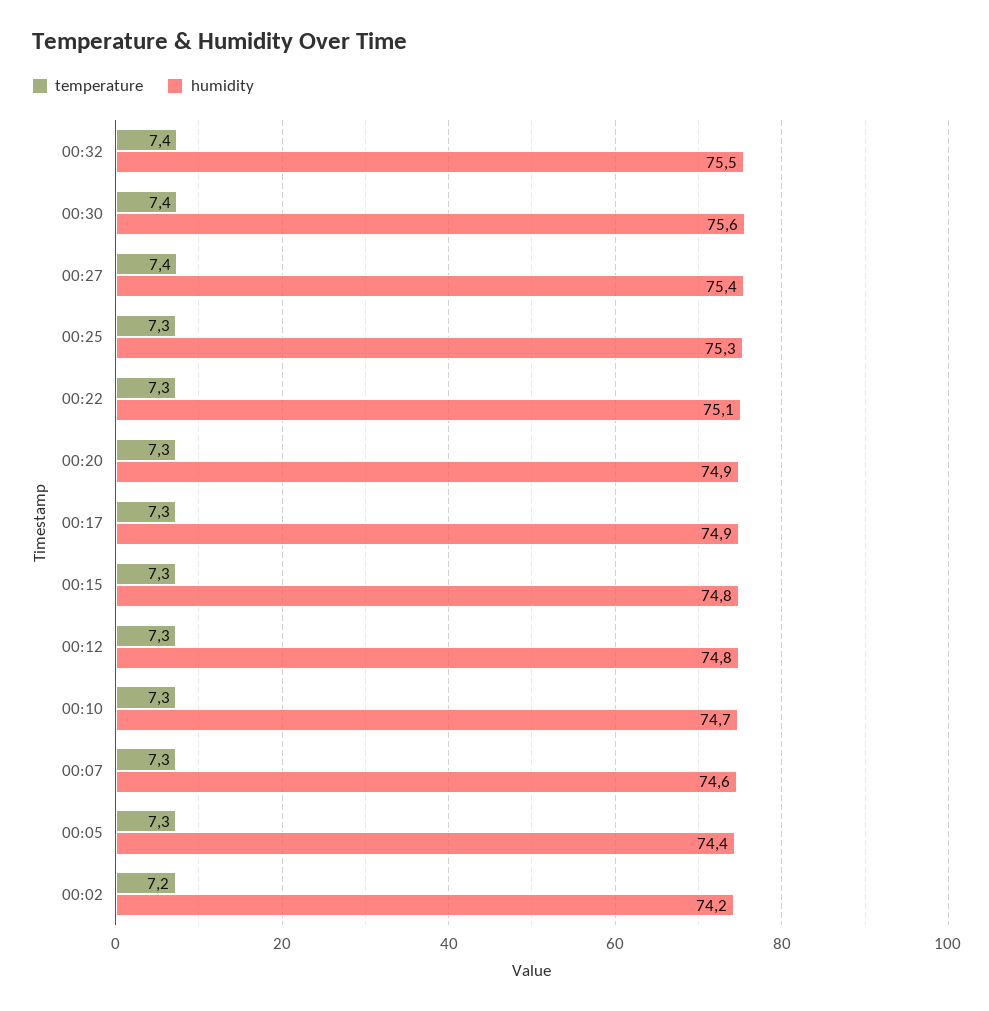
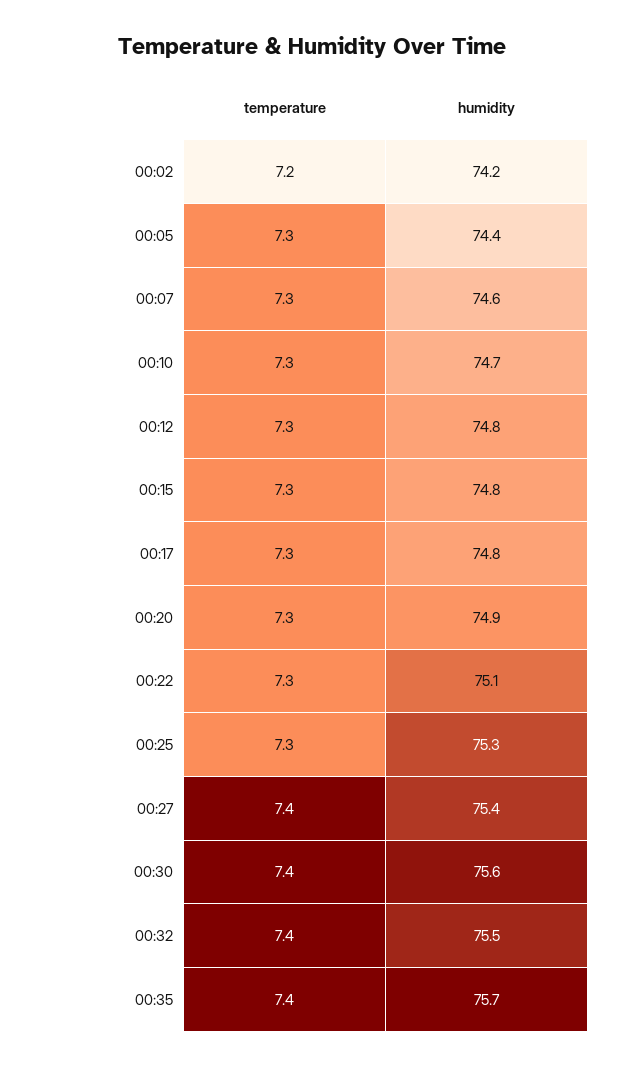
humidity, 00:17: 74.9 -> 74.8
temperature, 00:35: none -> 7.4
humidity, 00:35: none -> 75.7

